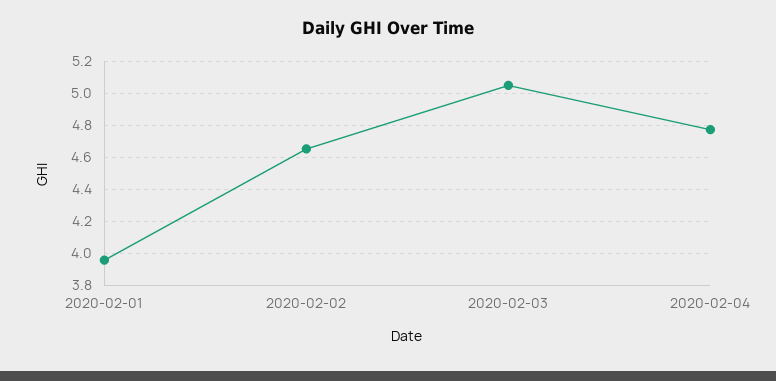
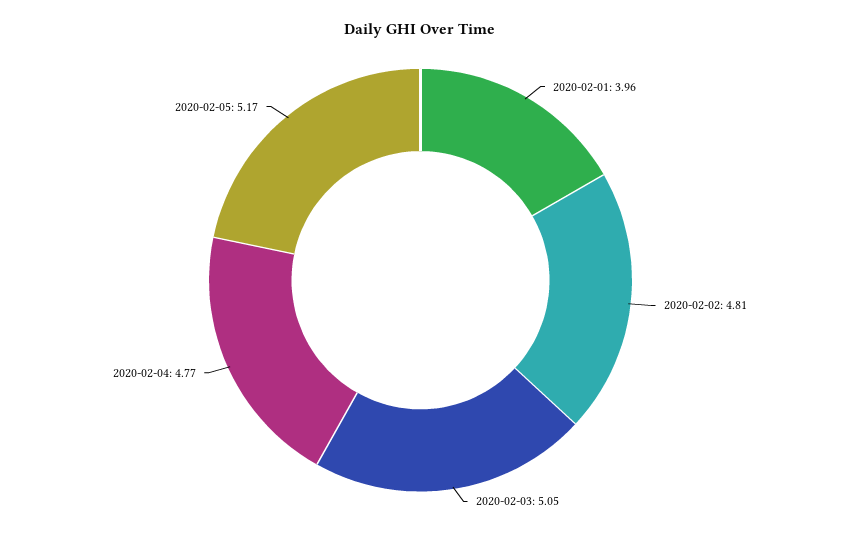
2020-02-02: 4.65 -> 4.81
2020-02-05: none -> 5.17

